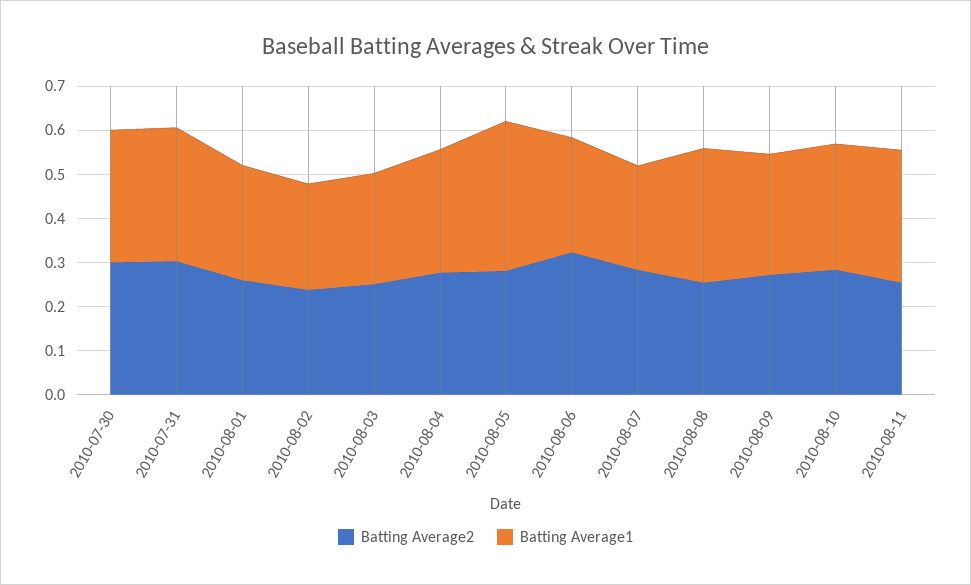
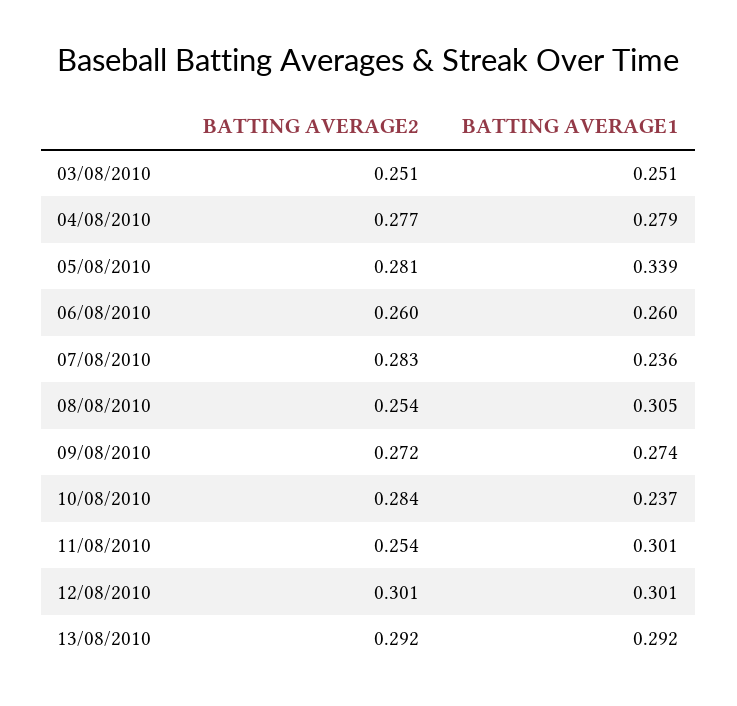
Batting Average2, 2010-07-30: 0.3 -> none
Batting Average1, 2010-07-30: 0.3 -> none
Batting Average2, 2010-07-31: 0.3 -> none
Batting Average1, 2010-07-31: 0.3 -> none
Batting Average2, 2010-08-01: 0.26 -> none
Batting Average1, 2010-08-01: 0.26 -> none
Batting Average2, 2010-08-02: 0.24 -> none
Batting Average1, 2010-08-02: 0.24 -> none
Batting Average2, 2010-08-06: 0.32 -> 0.26
Batting Average1, 2010-08-10: 0.28 -> 0.237
Batting Average2, 12/08/2010: none -> 0.301
Batting Average1, 12/08/2010: none -> 0.301
Batting Average2, 13/08/2010: none -> 0.292
Batting Average1, 13/08/2010: none -> 0.292

